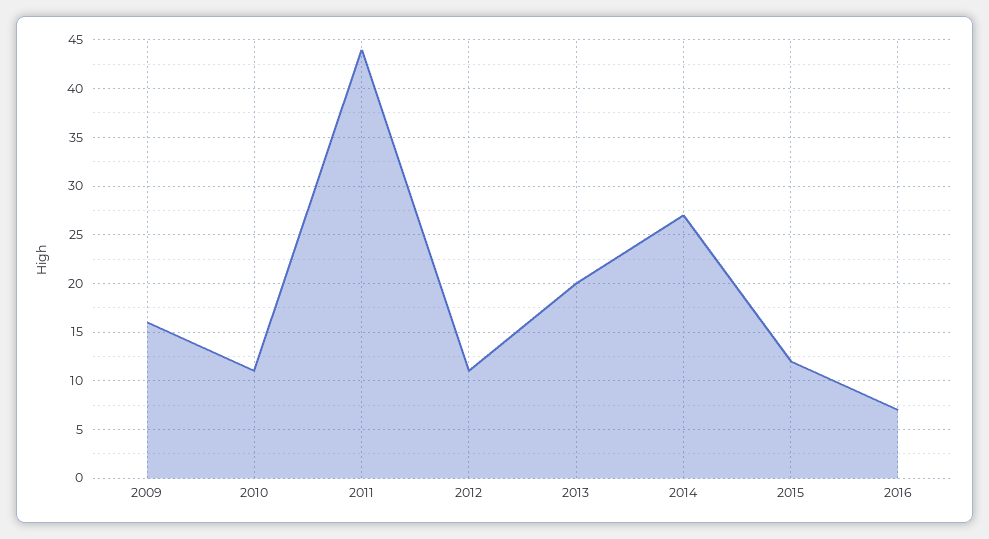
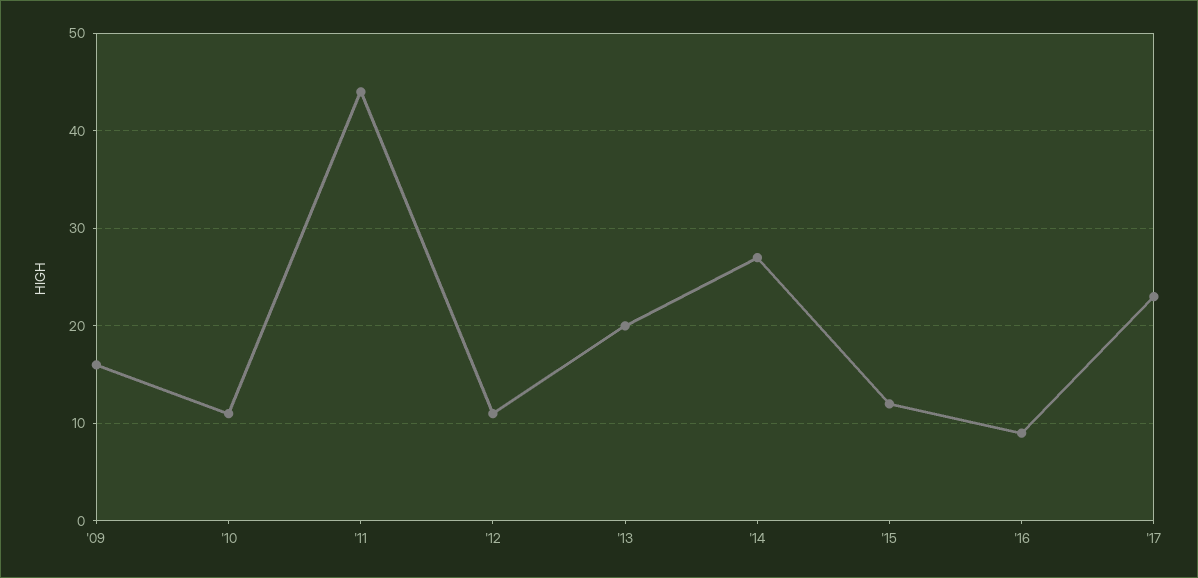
2016: 7 -> 9
'17: none -> 23

